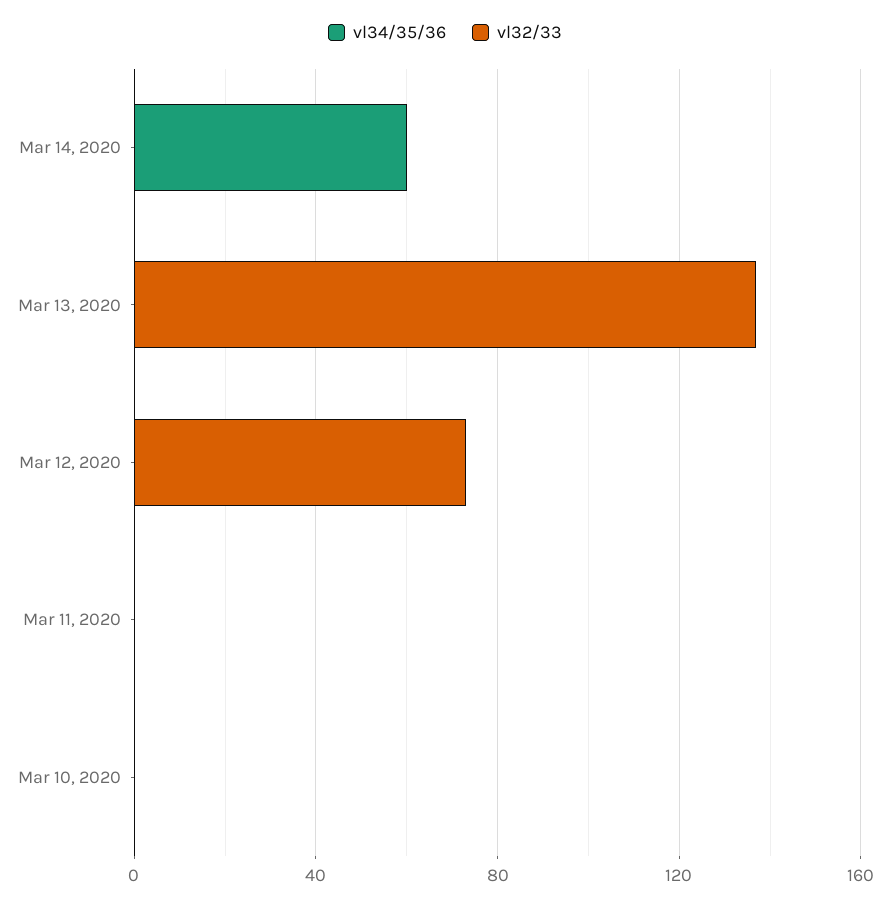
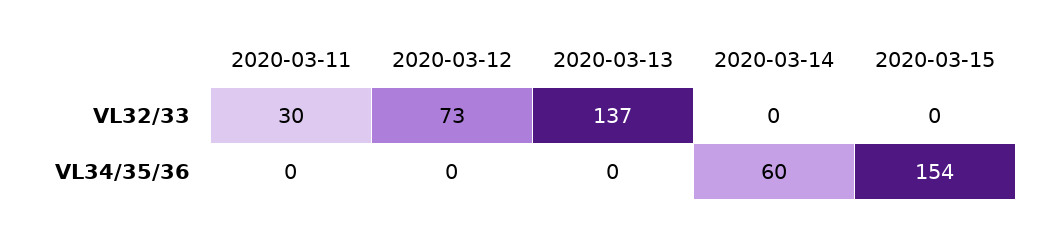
vl32/33, Mar 11, 2020: 0 -> 30
vl34/35/36, Mar 10, 2020: 0 -> none
vl32/33, Mar 10, 2020: 0 -> none
vl32/33, 2020-03-15: none -> 0
vl34/35/36, 2020-03-15: none -> 154

